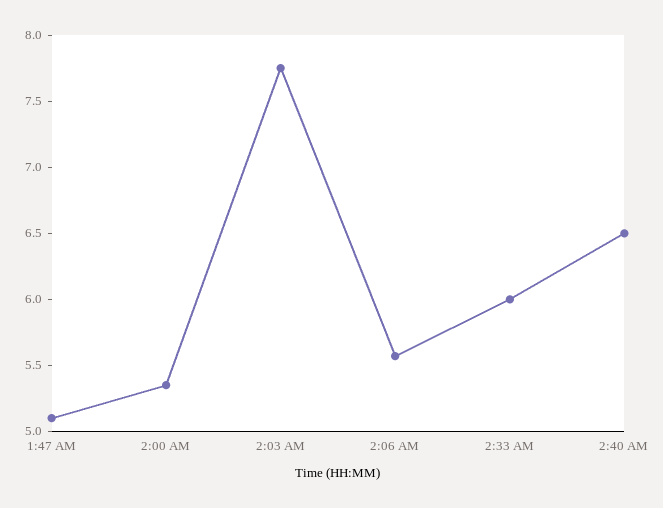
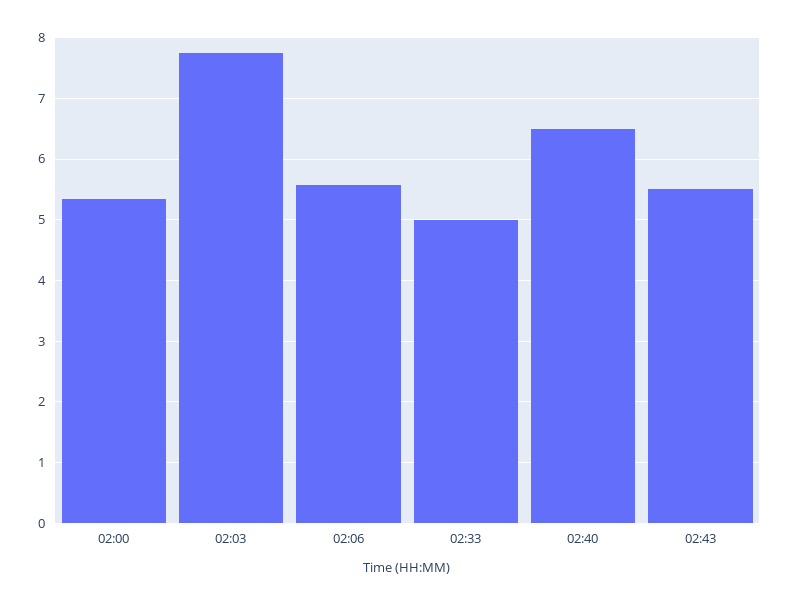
1:47 AM: 5.1 -> none
2:33 AM: 6 -> 5
02:43: none -> 5.5

